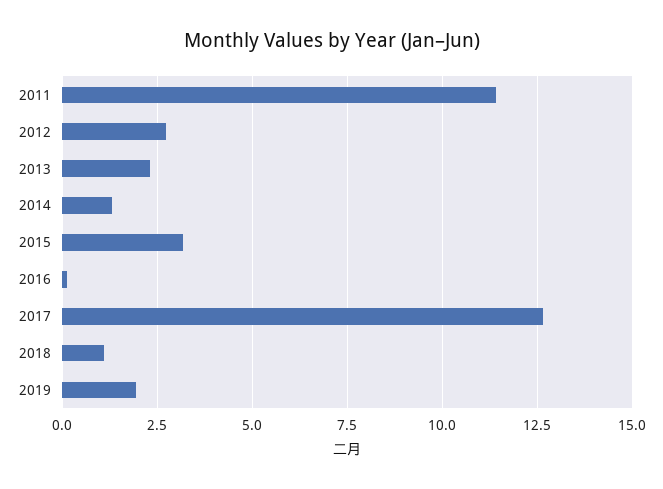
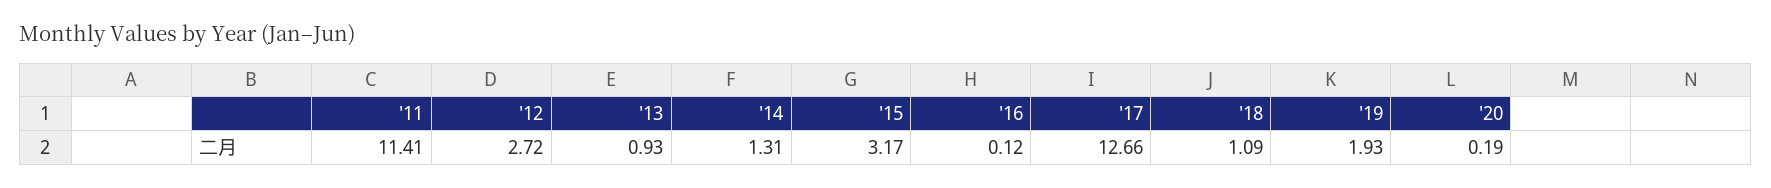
2013: 2.25 -> 0.93
'20: none -> 0.19

